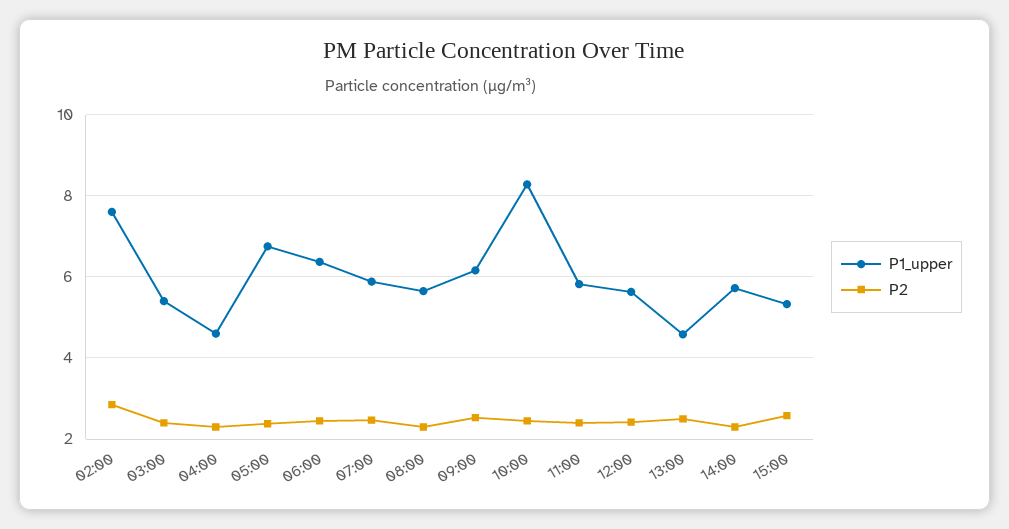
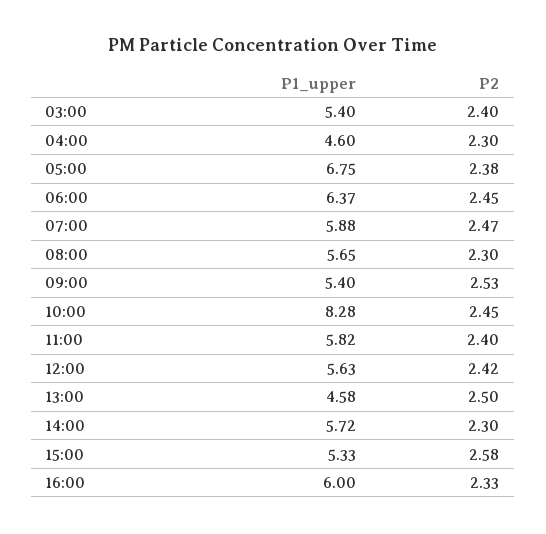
P1_upper, 02:00: 7.6 -> none
P2, 02:00: 2.8 -> none
P1_upper, 09:00: 6.2 -> 5.4
P1_upper, 16:00: none -> 6
P2, 16:00: none -> 2.33

